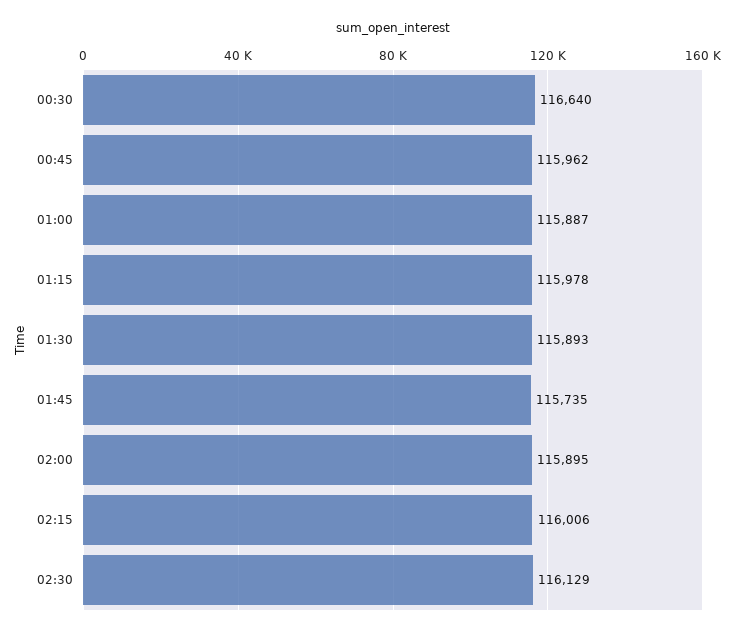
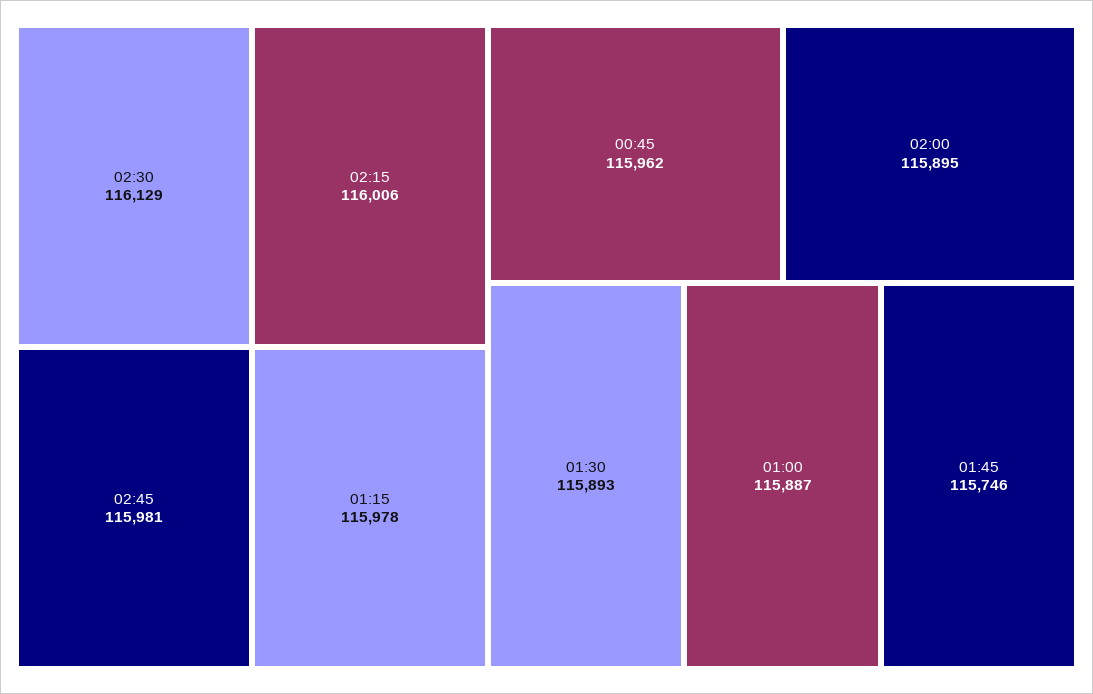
00:30: 116640 -> none
01:45: 115735 -> 115746
02:45: none -> 115981

